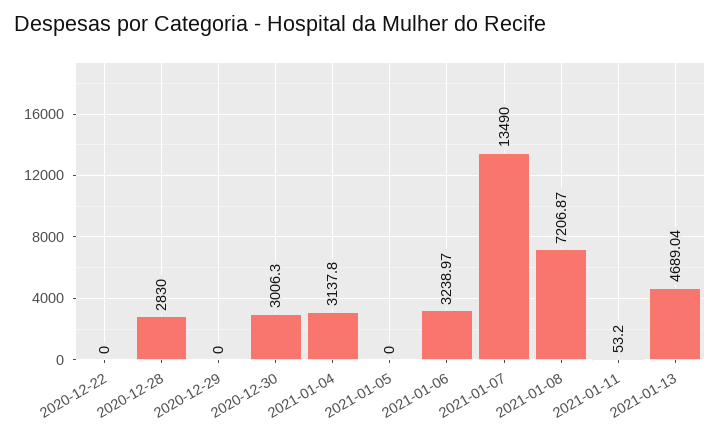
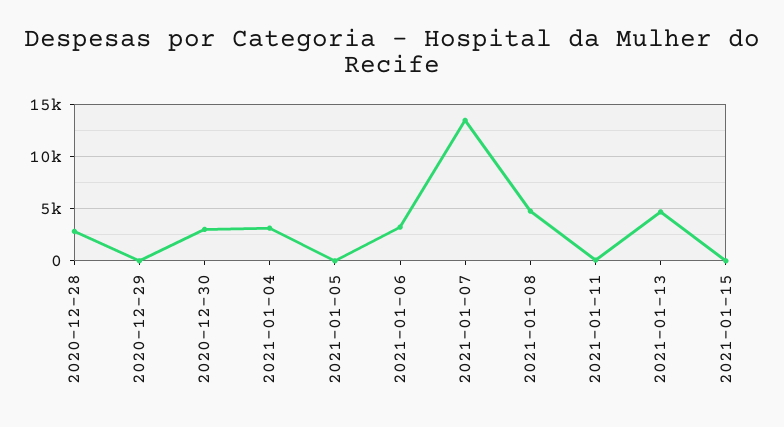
2020-12-22: 0 -> none
2021-01-08: 7206.87 -> 5000
2021-01-15: none -> 0

